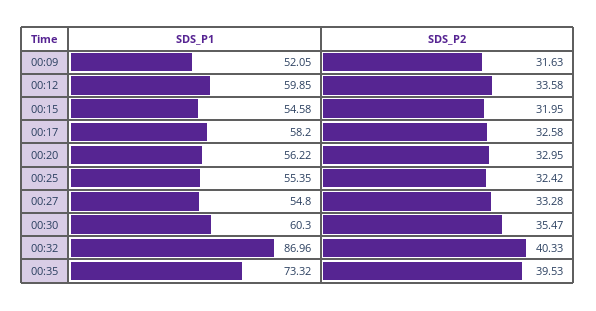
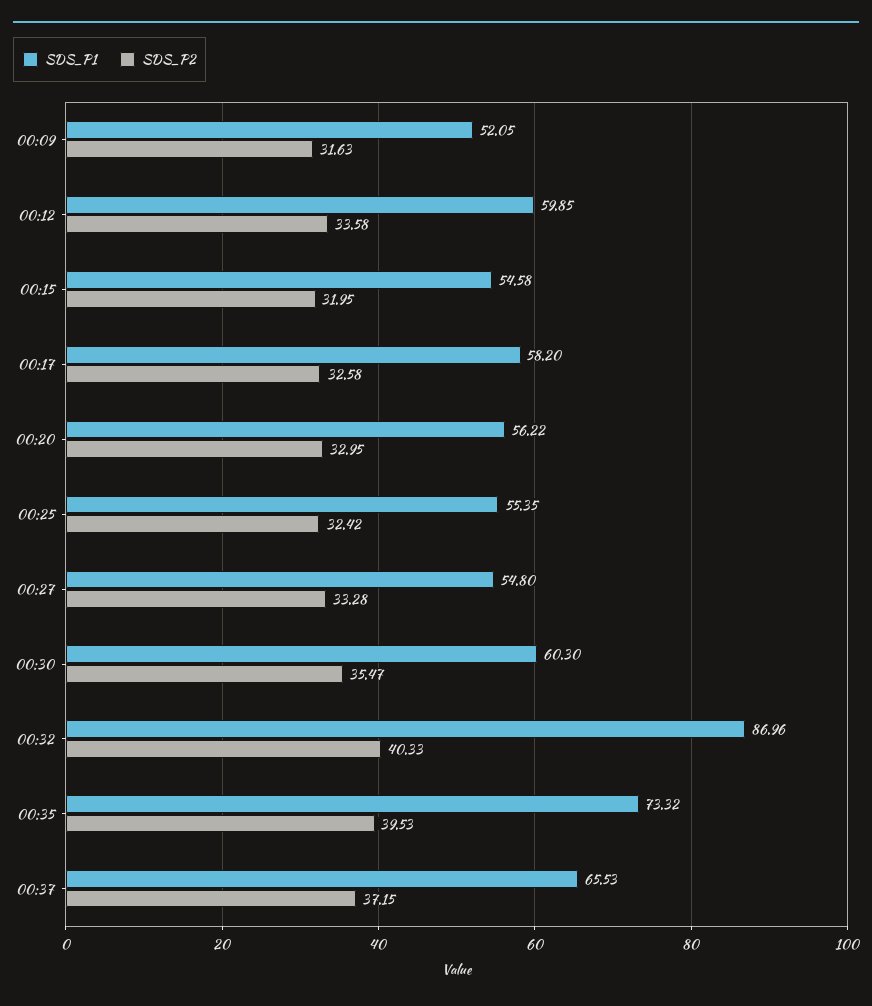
SDS_P1, 00:37: none -> 65.53
SDS_P2, 00:37: none -> 37.15

